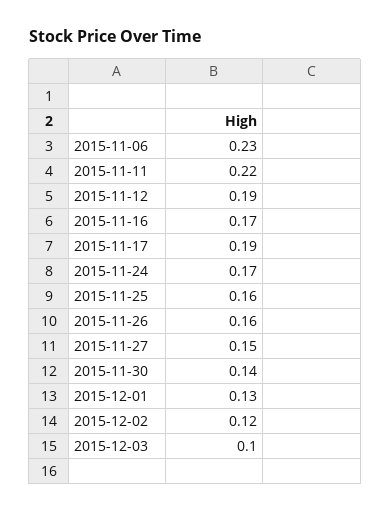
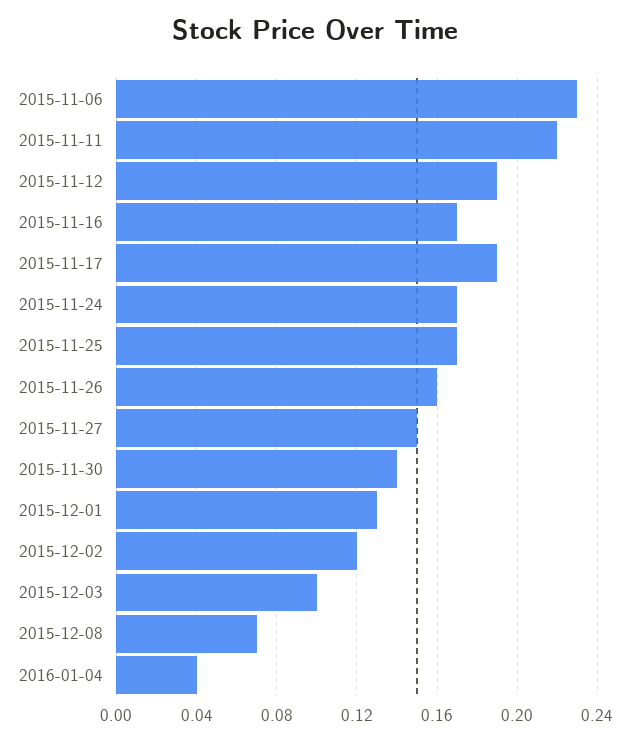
2015-11-25: 0.16 -> 0.17
2015-12-08: none -> 0.07
2016-01-04: none -> 0.04

